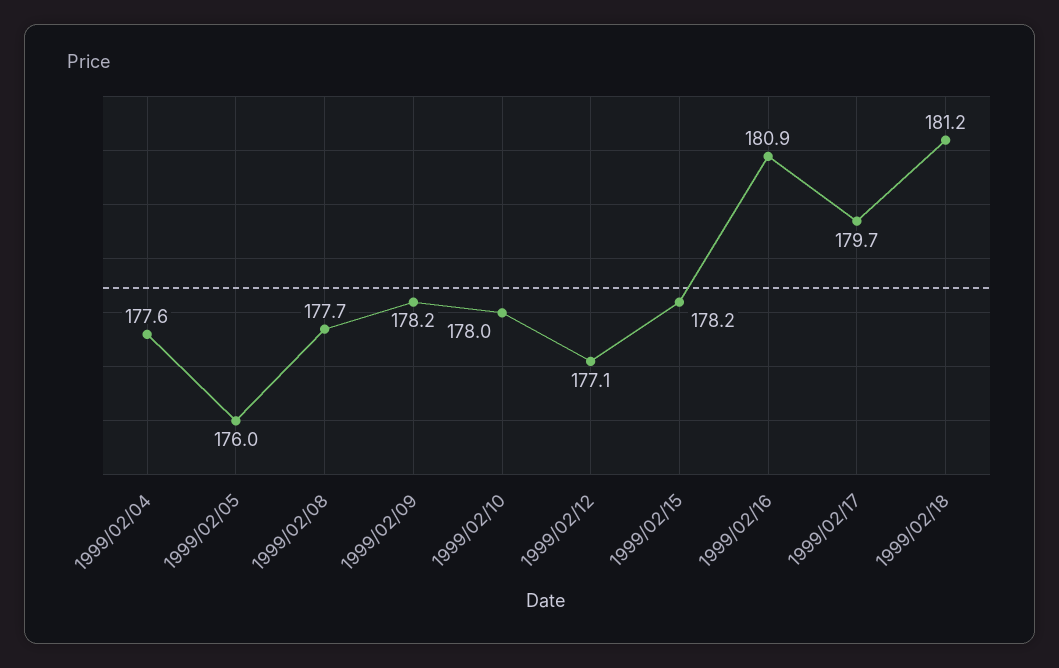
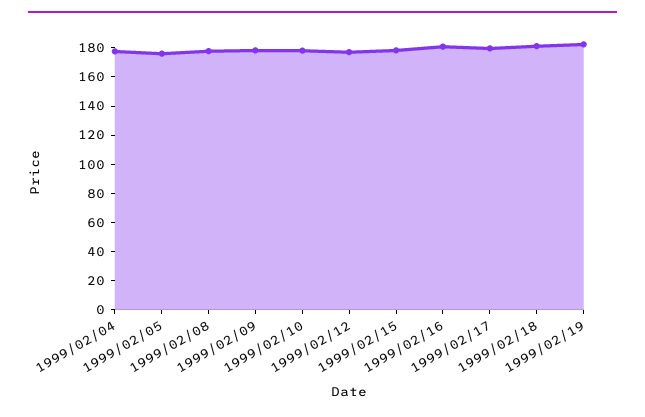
1999/02/19: none -> 180

